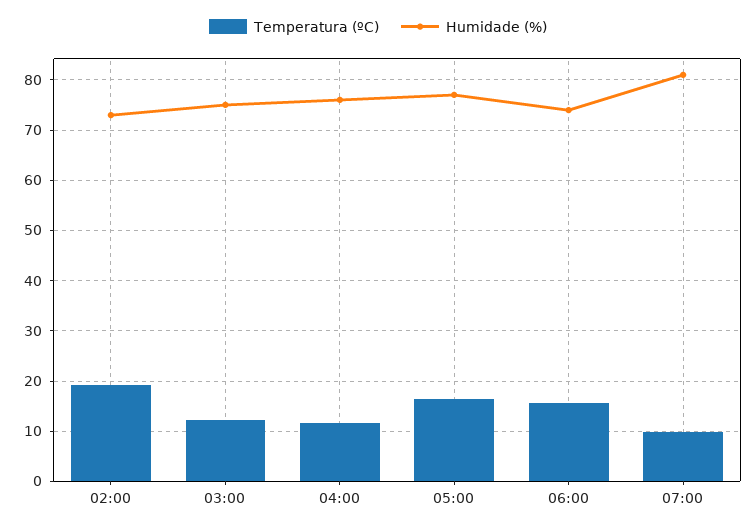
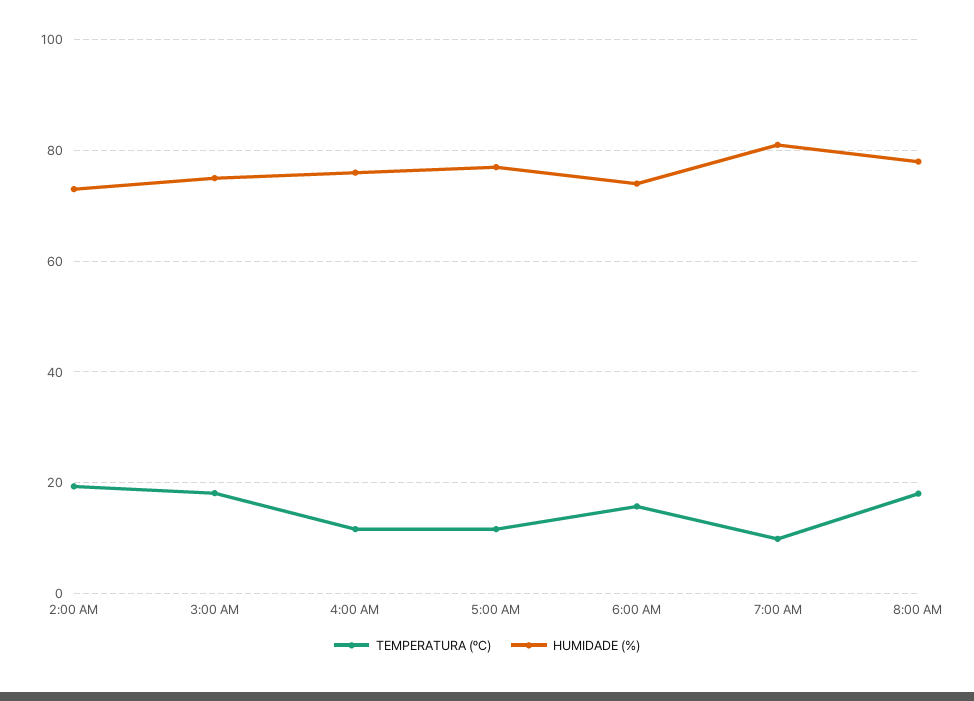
Temperatura (ºC), 03:00: 12 -> 18
Temperatura (ºC), 05:00: 16 -> 12
Temperatura (ºC), 8:00 AM: none -> 18
Humidade (%), 8:00 AM: none -> 78

